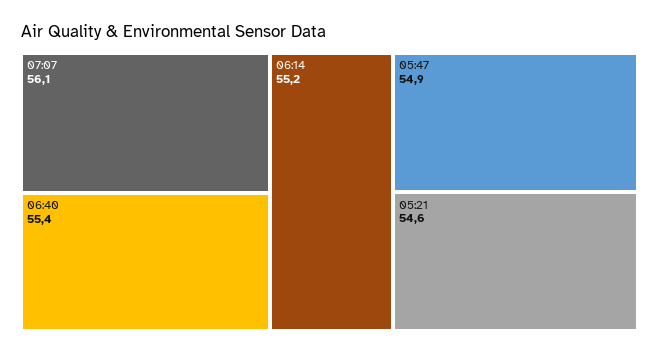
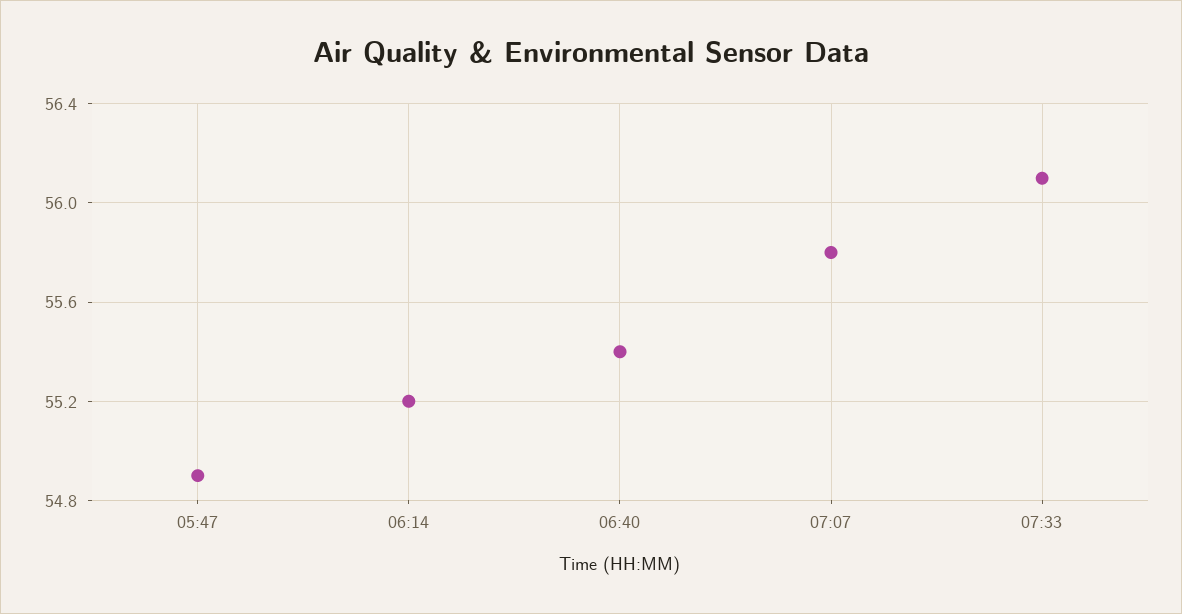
07:07: 56.1 -> 55.8
05:21: 54.6 -> none
07:33: none -> 56.1

